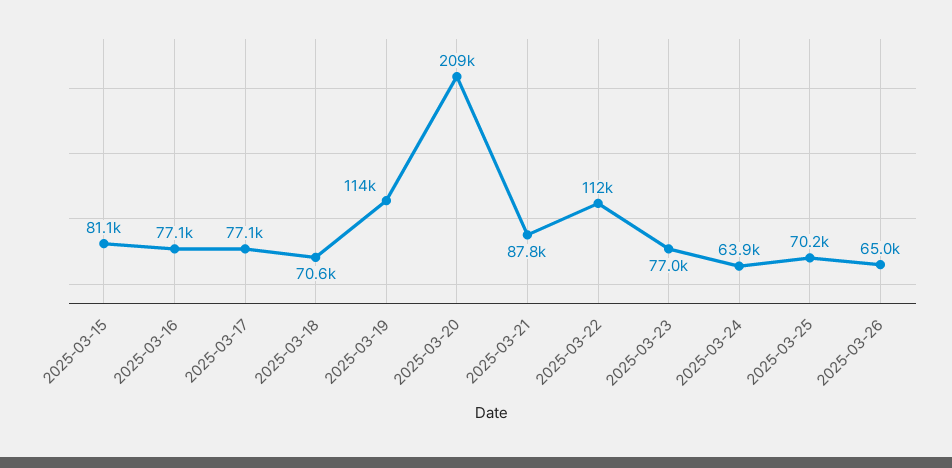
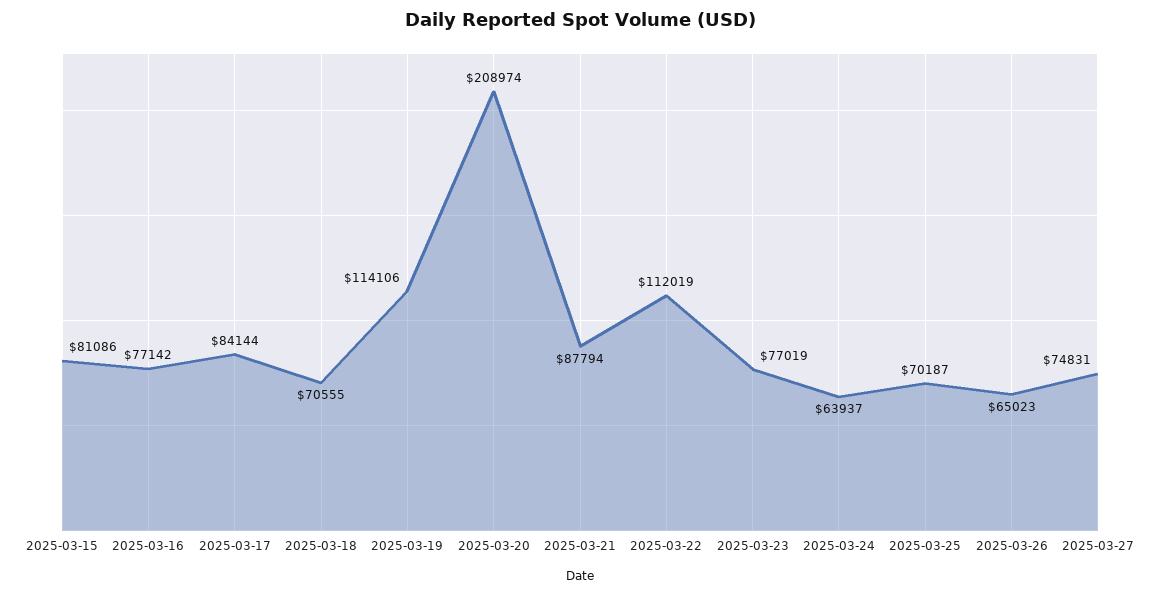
2025-03-17: 77100 -> 84144
2025-03-27: none -> 74831

